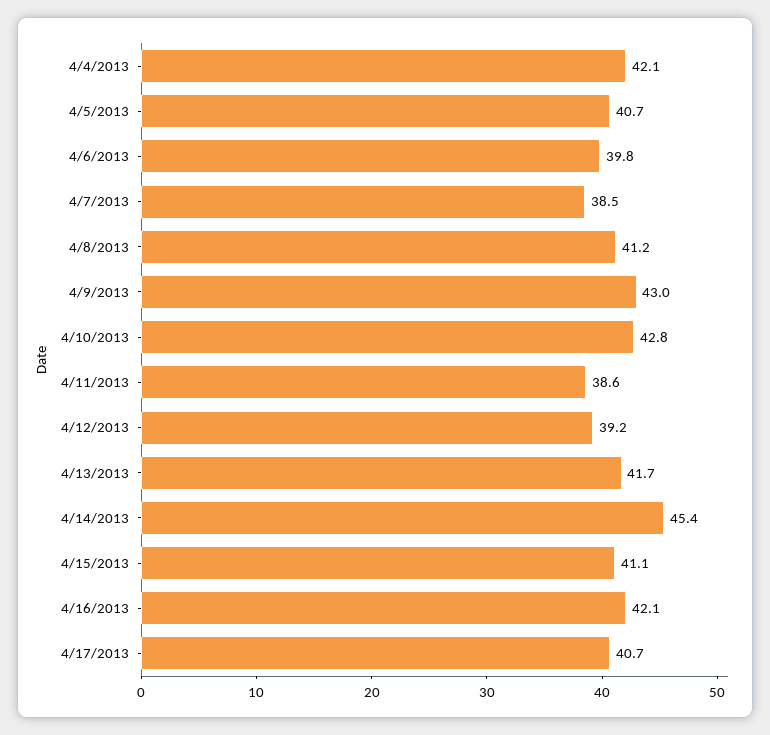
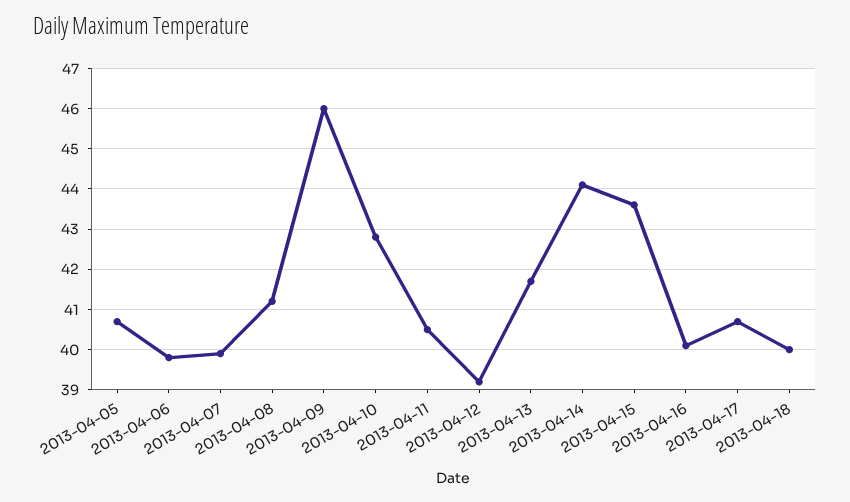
4/4/2013: 42.1 -> none
4/7/2013: 38.5 -> 40
4/9/2013: 43 -> 46
4/11/2013: 38.6 -> 40.5
4/14/2013: 45.4 -> 44
4/15/2013: 41.1 -> 43.5
4/16/2013: 42.1 -> 40
2013-04-18: none -> 40

